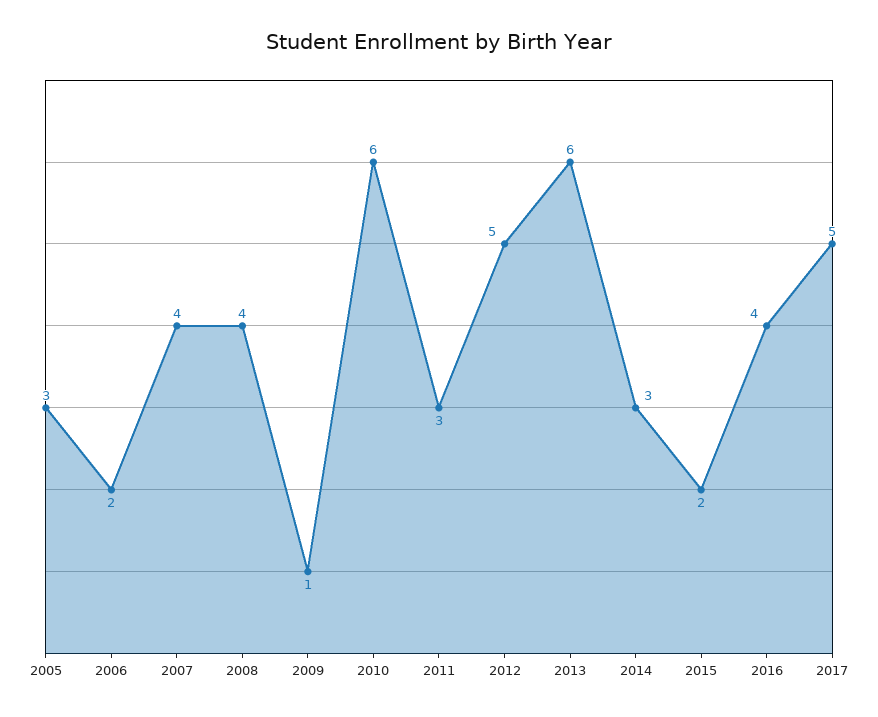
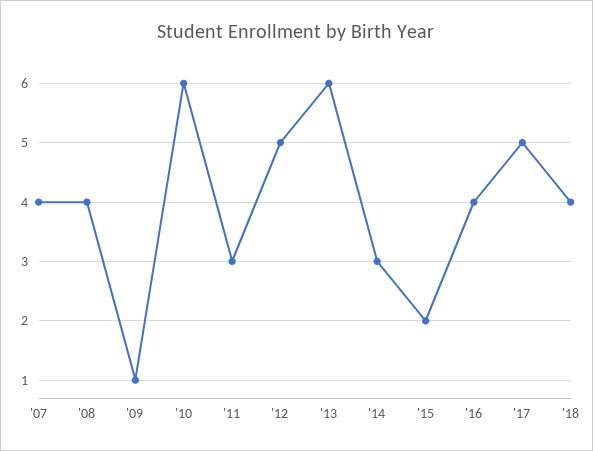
2005: 3 -> none
2006: 2 -> none
'18: none -> 4

